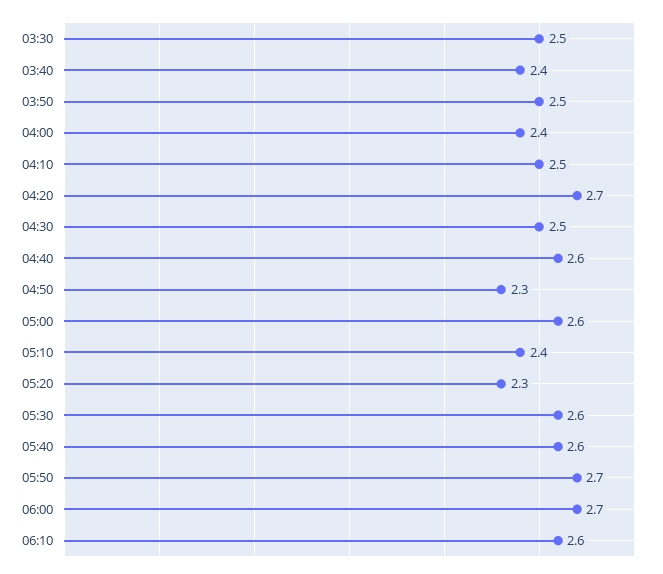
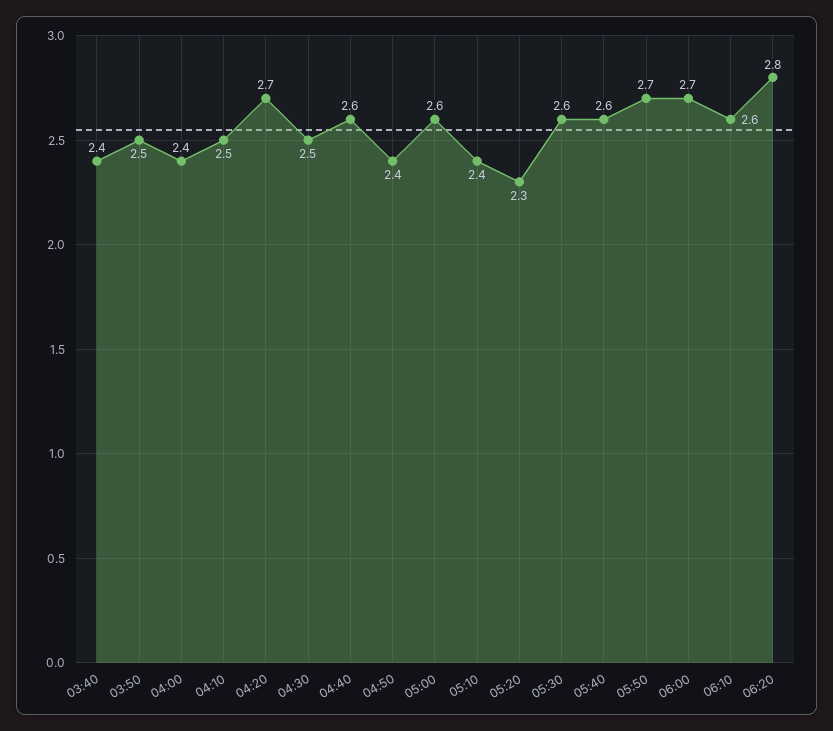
03:30: 2.5 -> none
04:50: 2.3 -> 2.4
06:20: none -> 2.8

